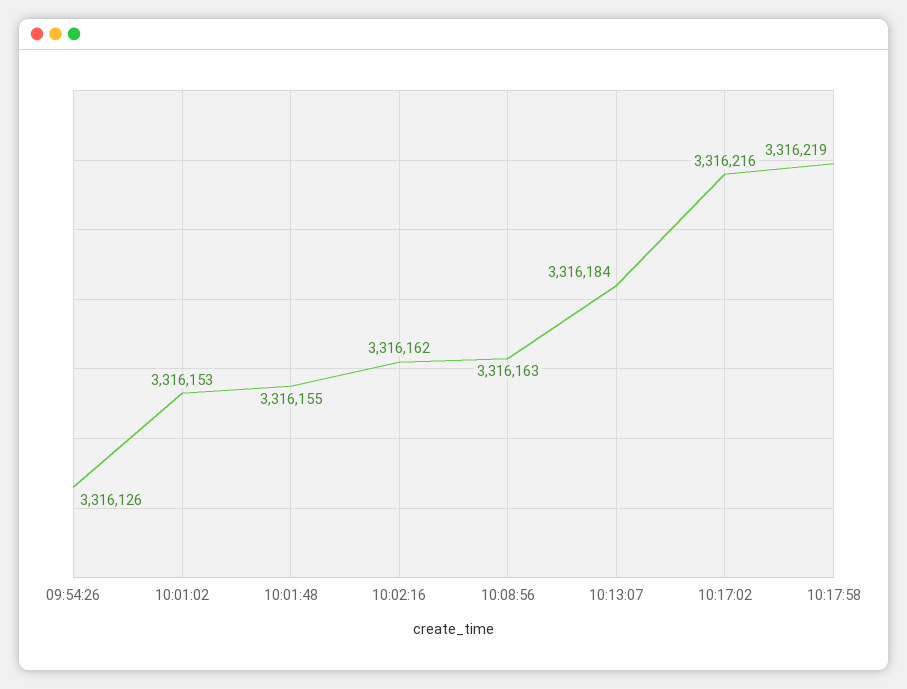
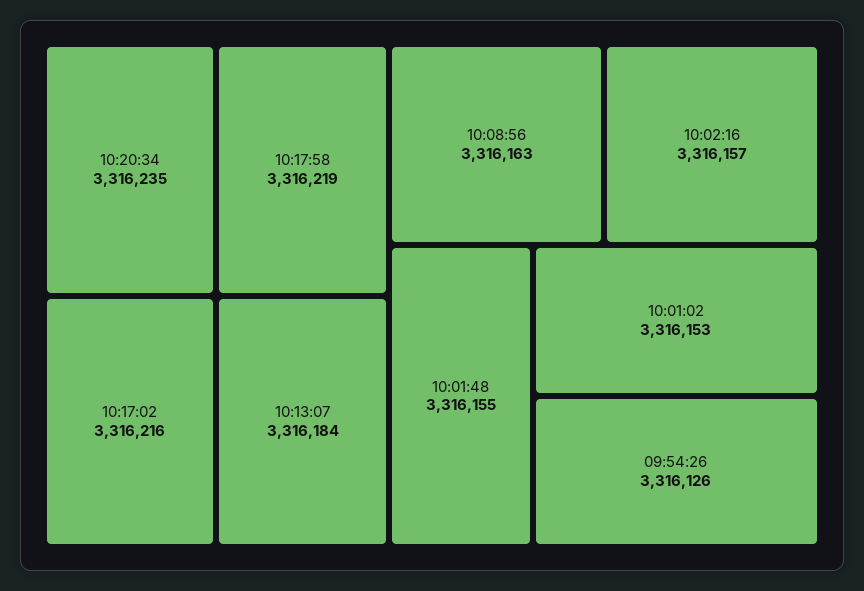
10:02:16: 3316162 -> 3316157
10:20:34: none -> 3316235

